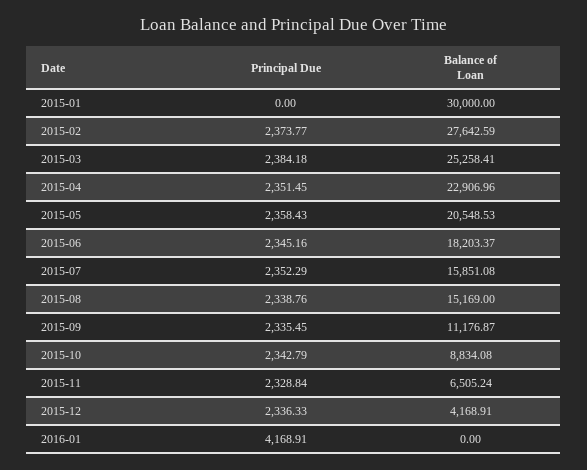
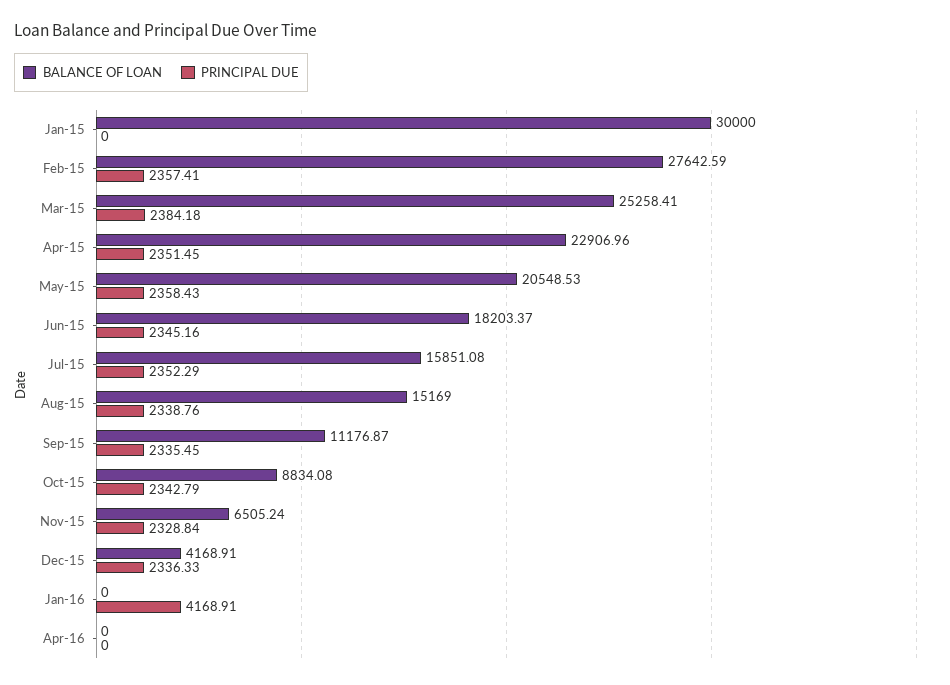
Principal Due, 2015-02: 2373.77 -> 2357.41
Balance of Loan, Apr-16: none -> 0
Principal Due, Apr-16: none -> 0

